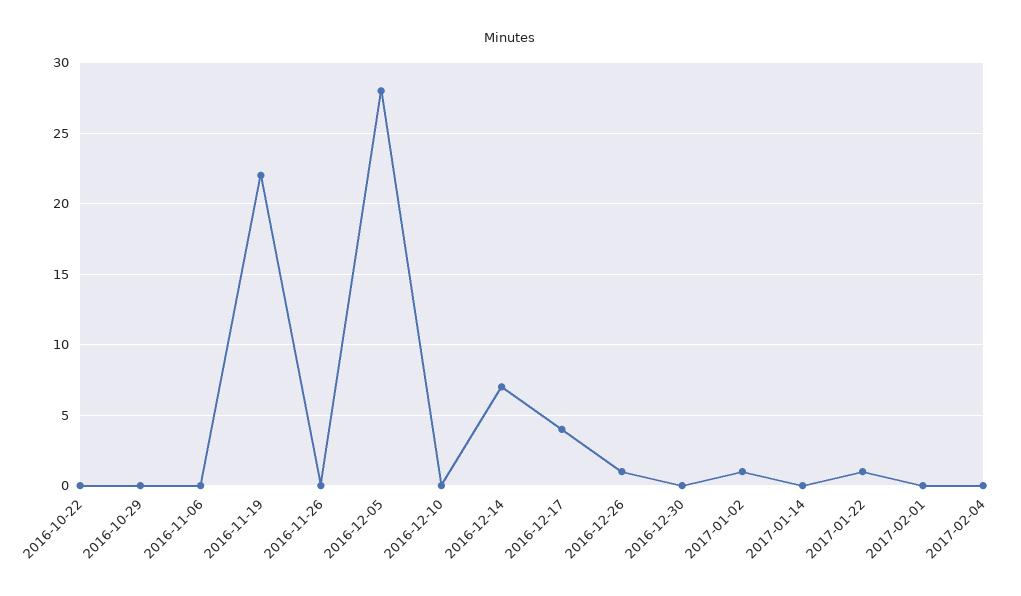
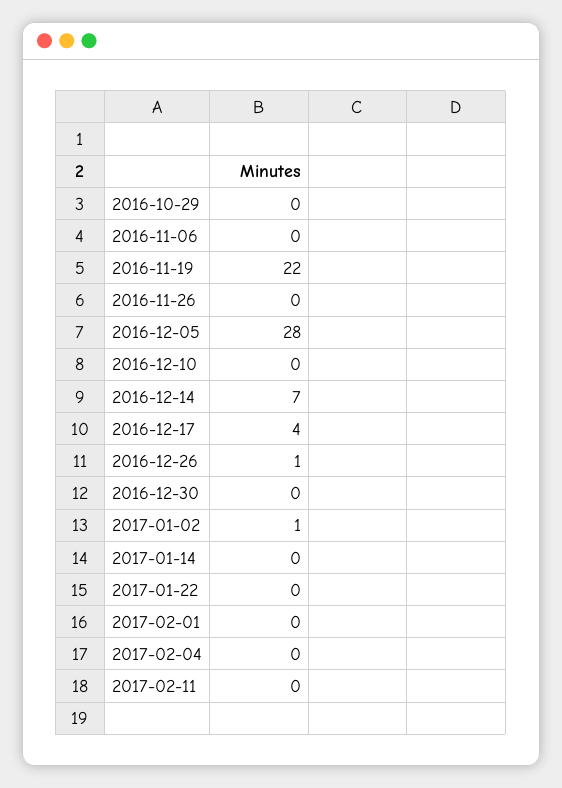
2016-10-22: 0 -> none
2017-01-22: 1 -> 0
2017-02-11: none -> 0

